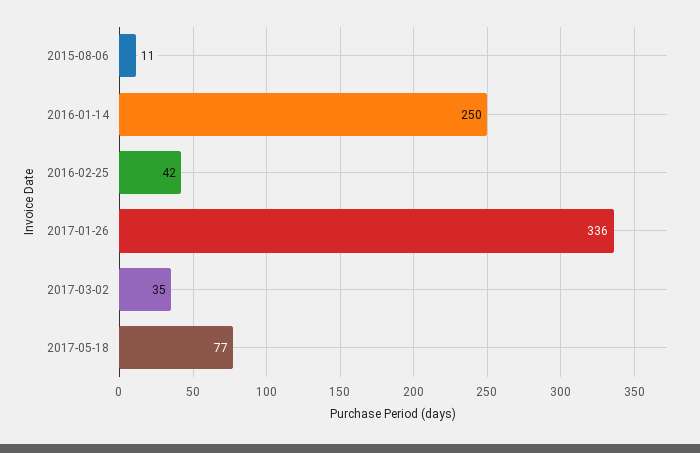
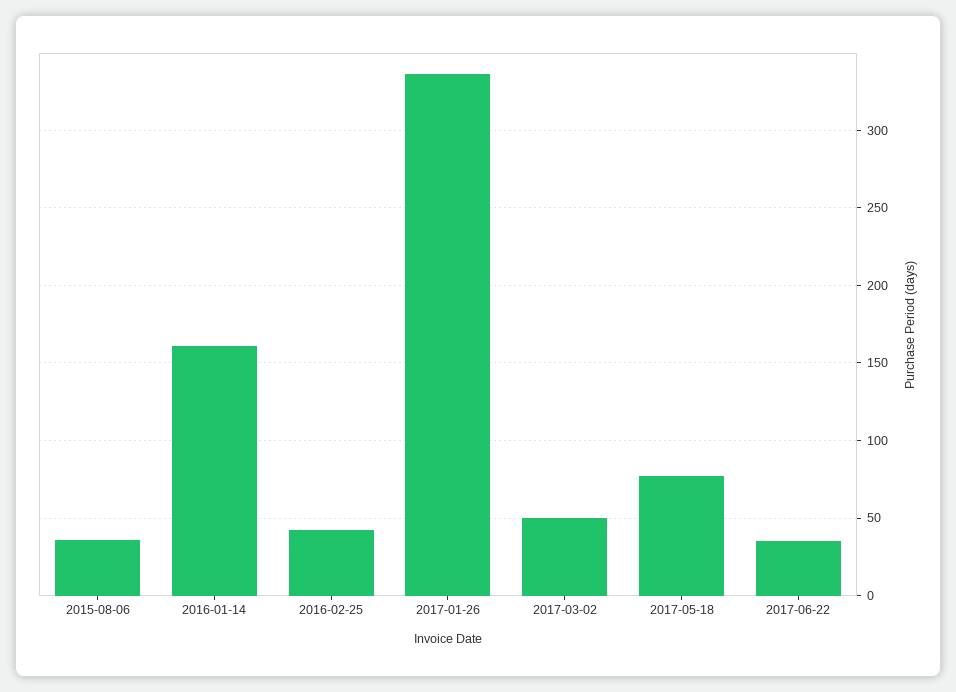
2015-08-06: 11 -> 35
2016-01-14: 250 -> 160
2017-03-02: 35 -> 50
2017-06-22: none -> 35

